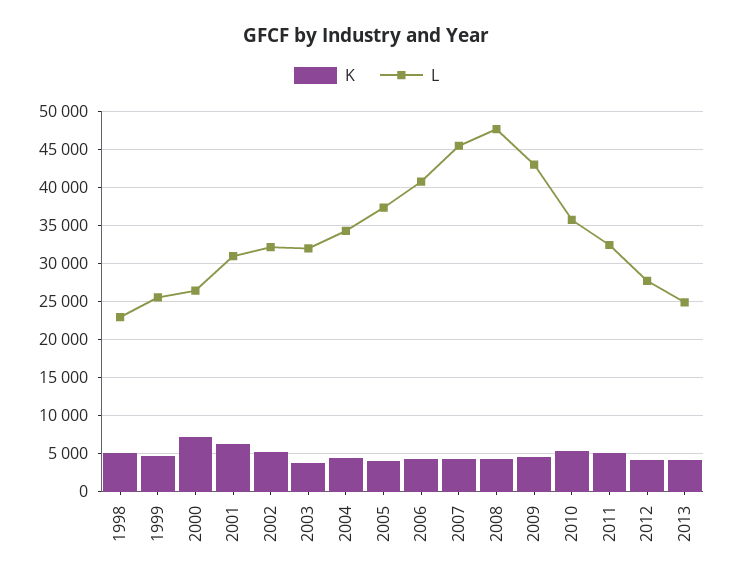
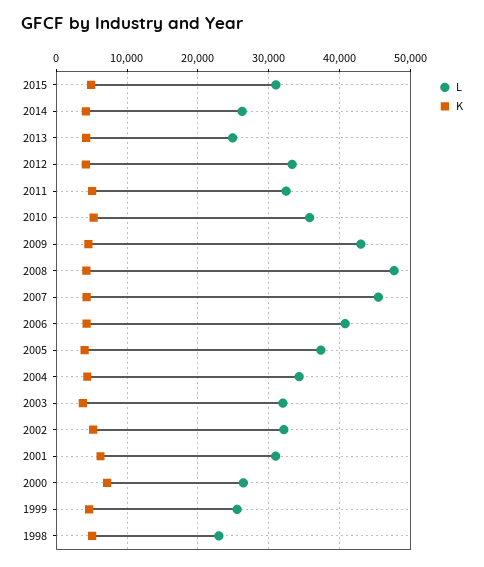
L, 2012: 28000 -> 33000
L, 2015: none -> 31000
K, 2015: none -> 5000
L, 2014: none -> 26000
K, 2014: none -> 4000

